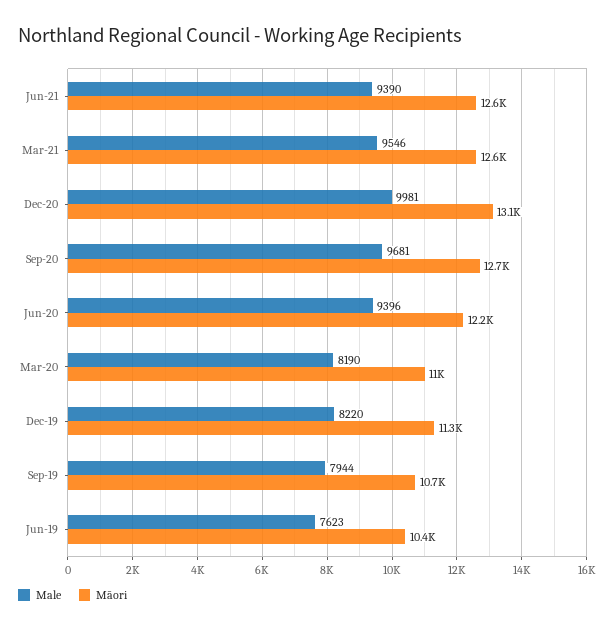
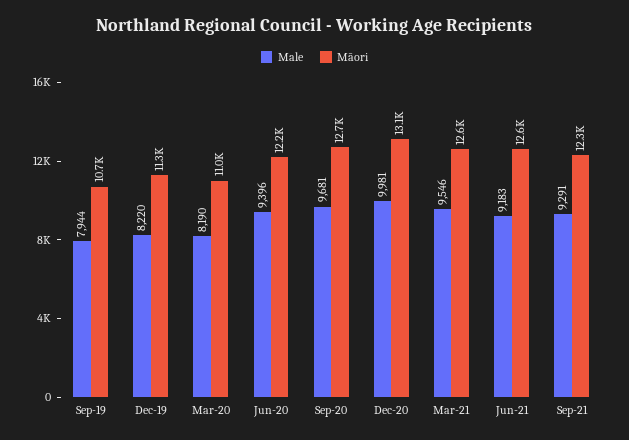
Male, Jun-21: 9390 -> 9183
Male, Jun-19: 7623 -> none
Māori, Jun-19: 10400 -> none
Male, Sep-21: none -> 9291
Māori, Sep-21: none -> 12300

